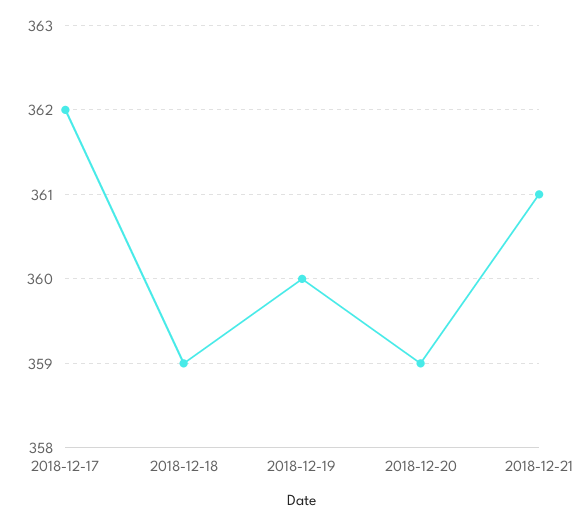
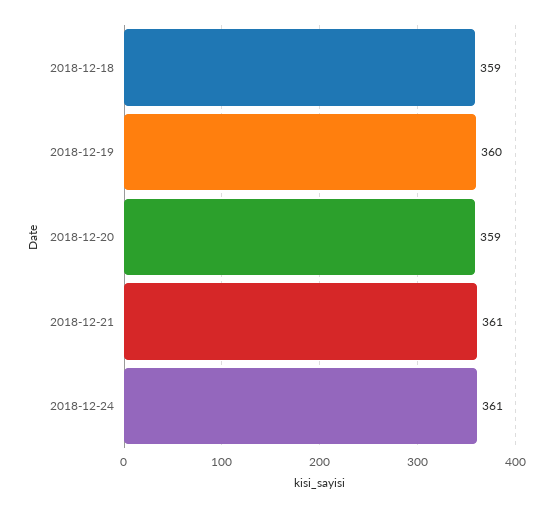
2018-12-17: 362 -> none
2018-12-24: none -> 361

